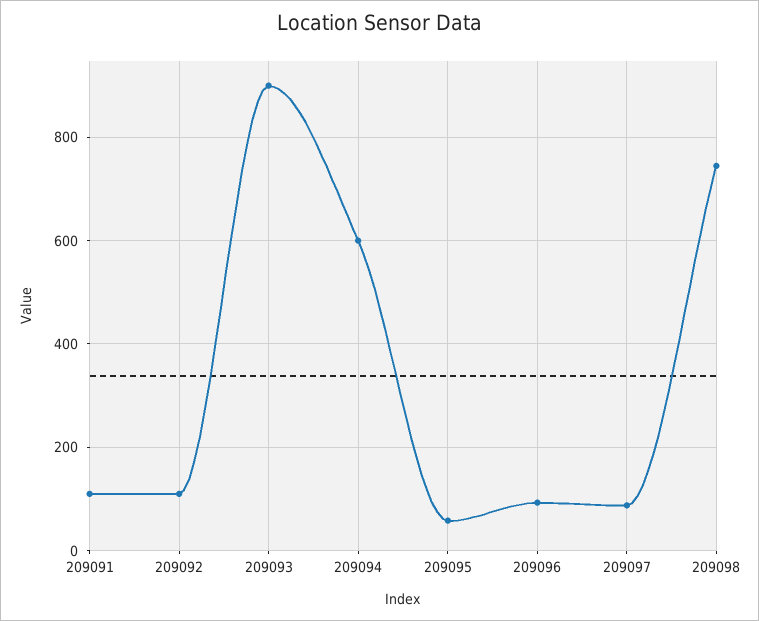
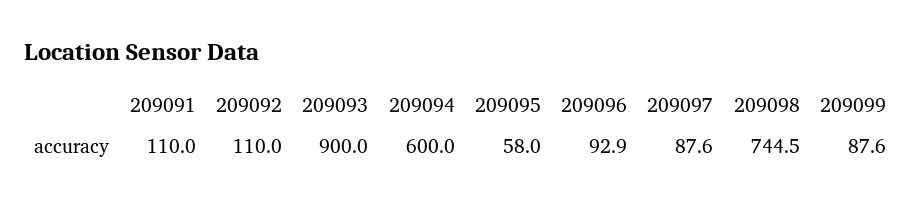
209099: none -> 87.6

